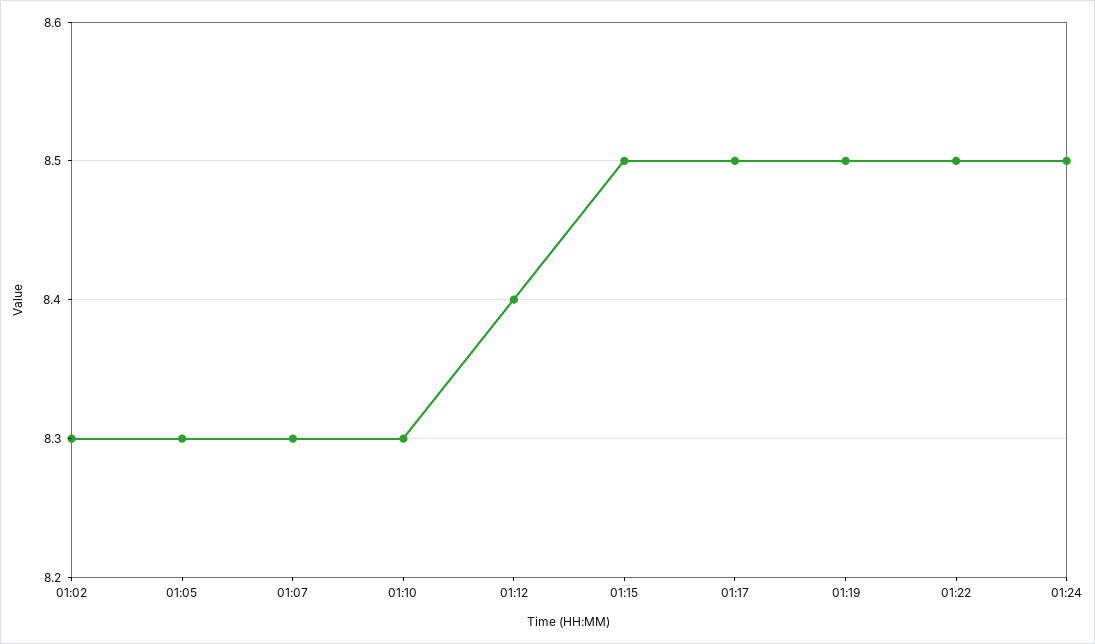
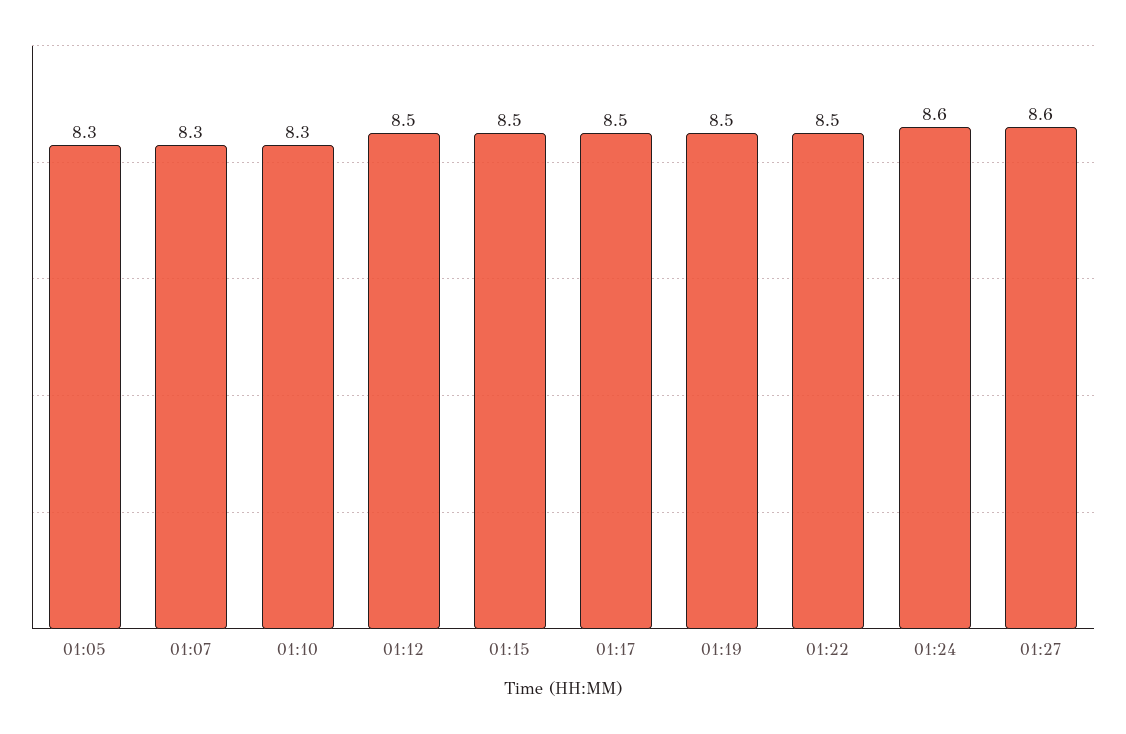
01:02: 8.3 -> none
01:12: 8.4 -> 8.5
01:24: 8.5 -> 8.6
01:27: none -> 8.6

